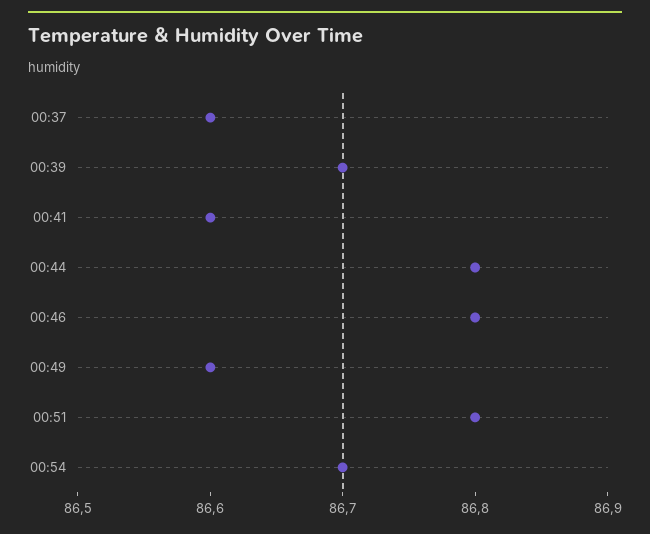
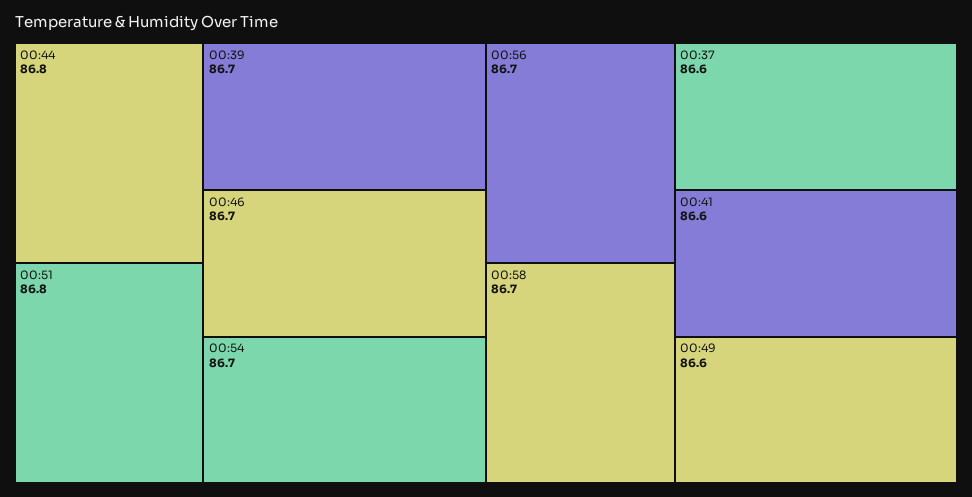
00:46: 86.8 -> 86.7
00:56: none -> 86.7
00:58: none -> 86.7

